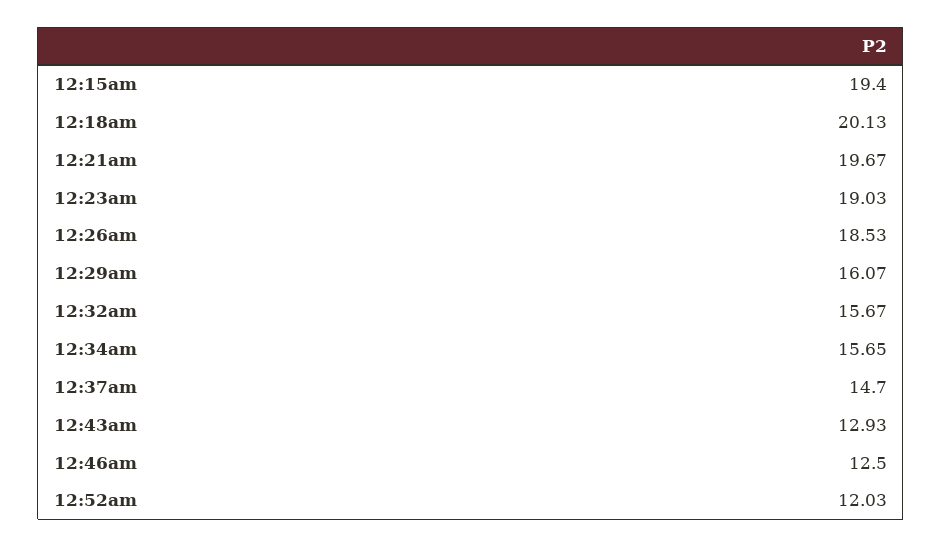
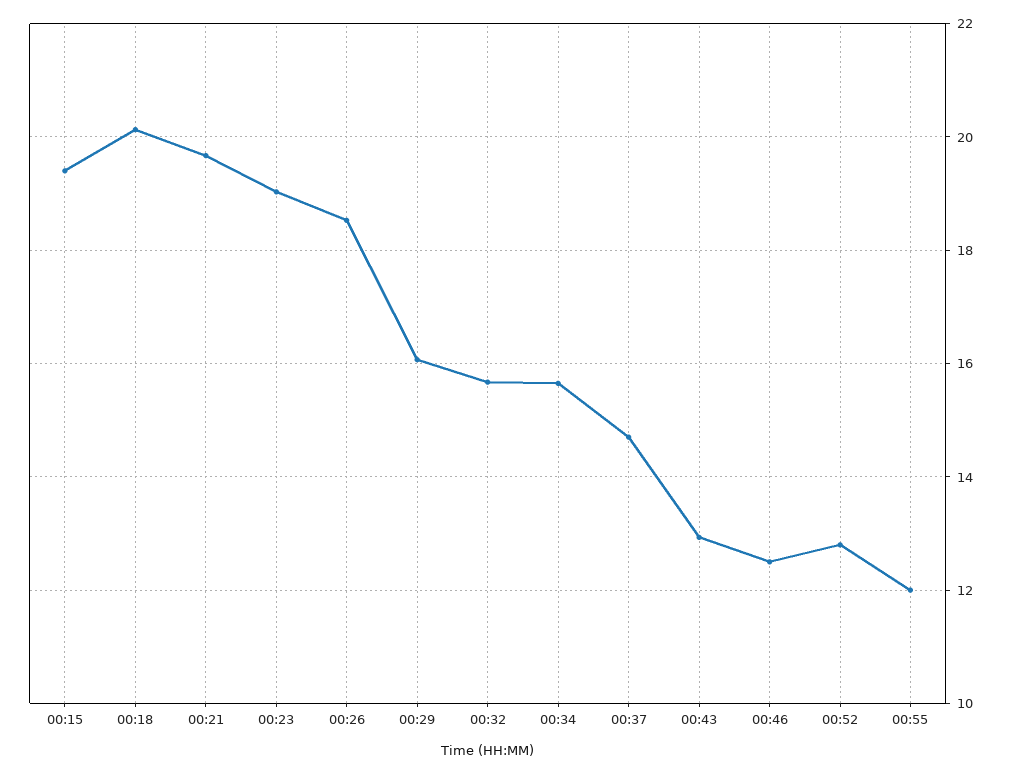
12:52am: 12.03 -> 12.8
00:55: none -> 12

